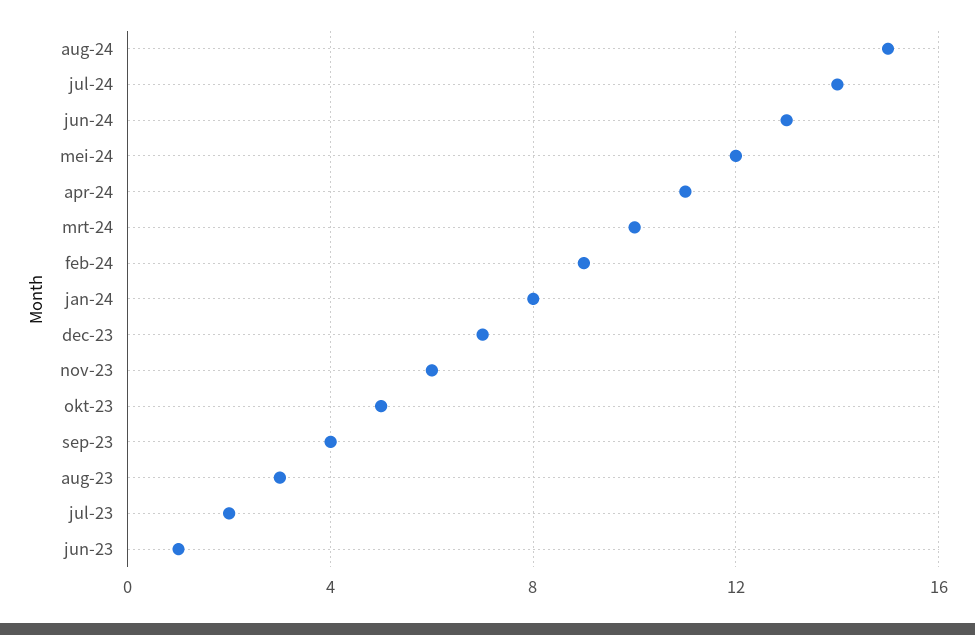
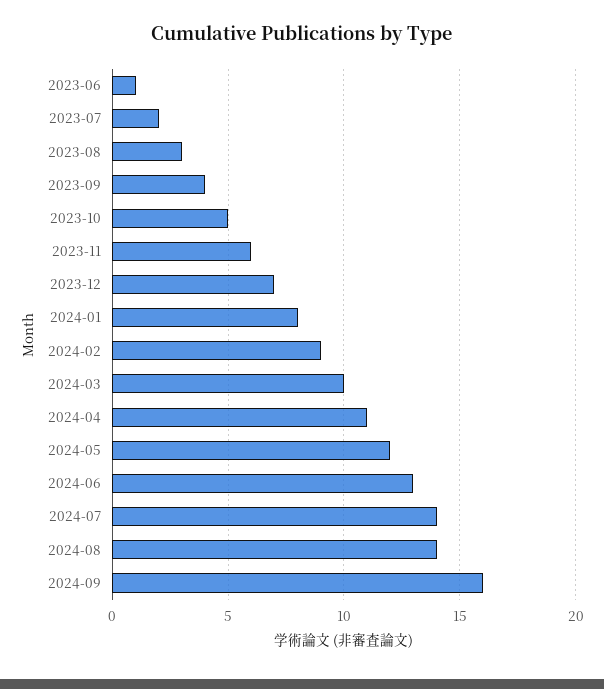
aug-24: 15 -> 14
2024-09: none -> 16

